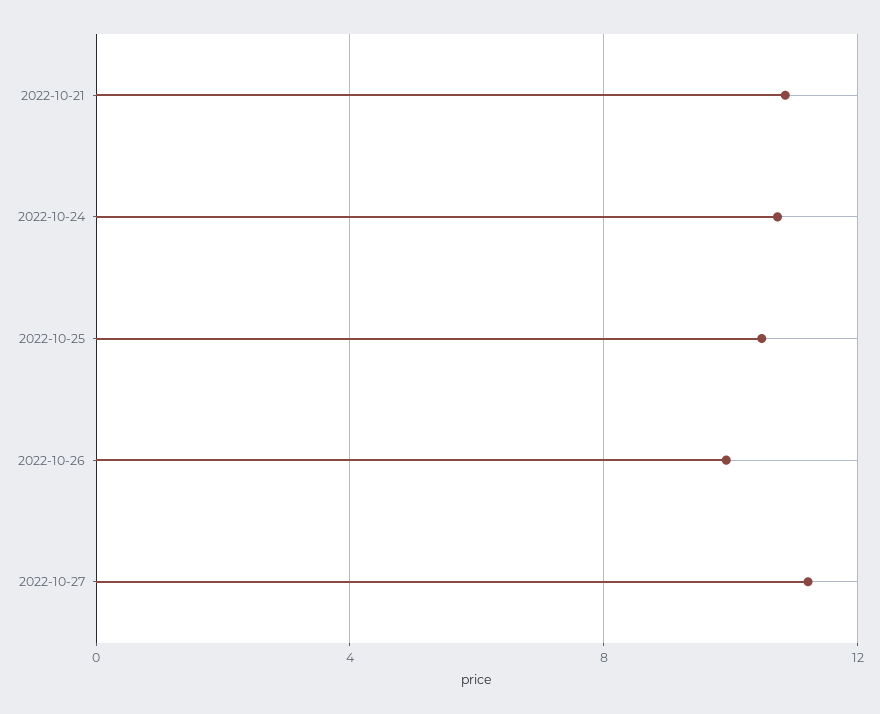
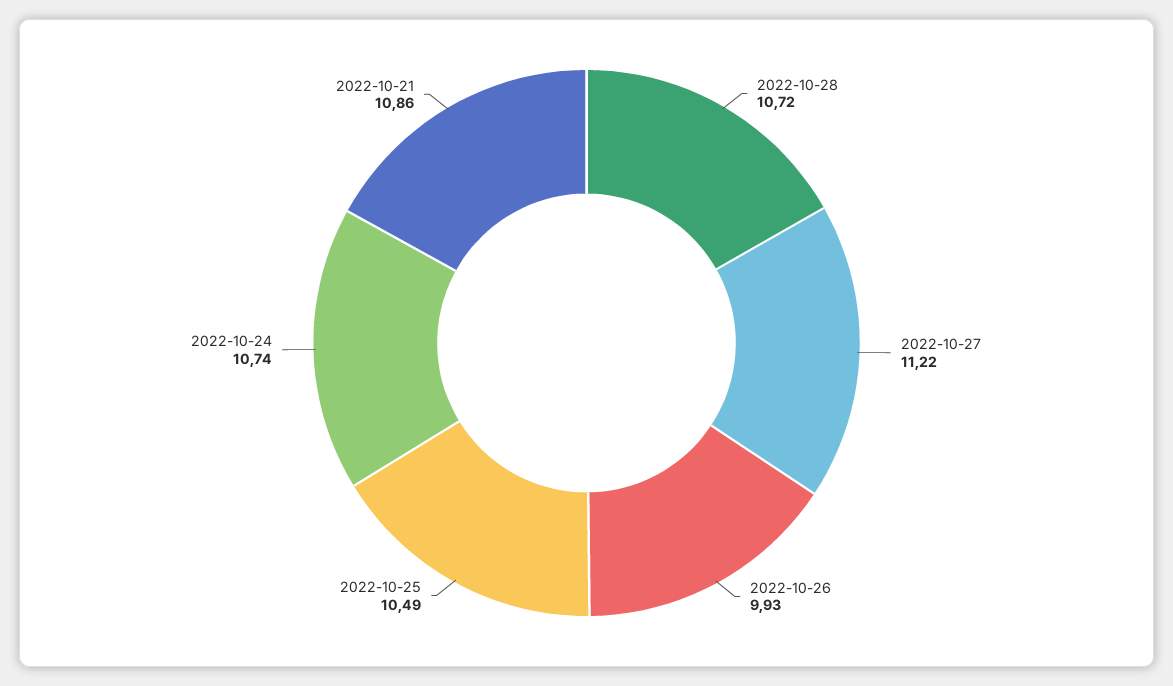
2022-10-28: none -> 10.72

